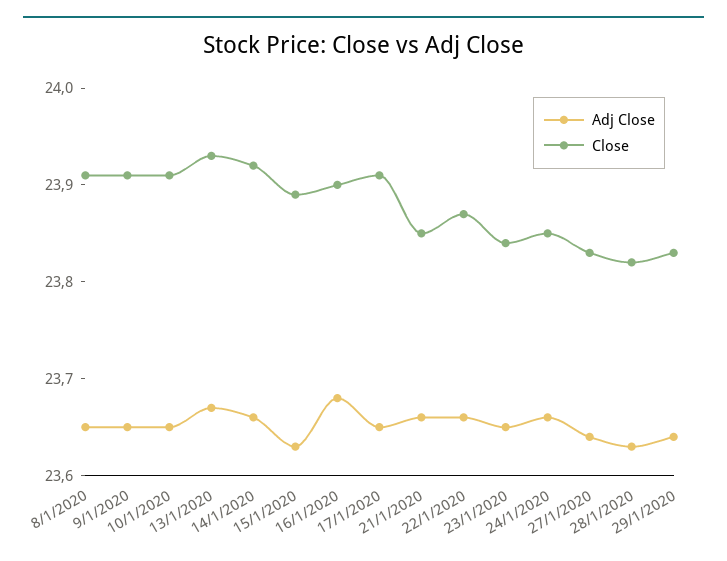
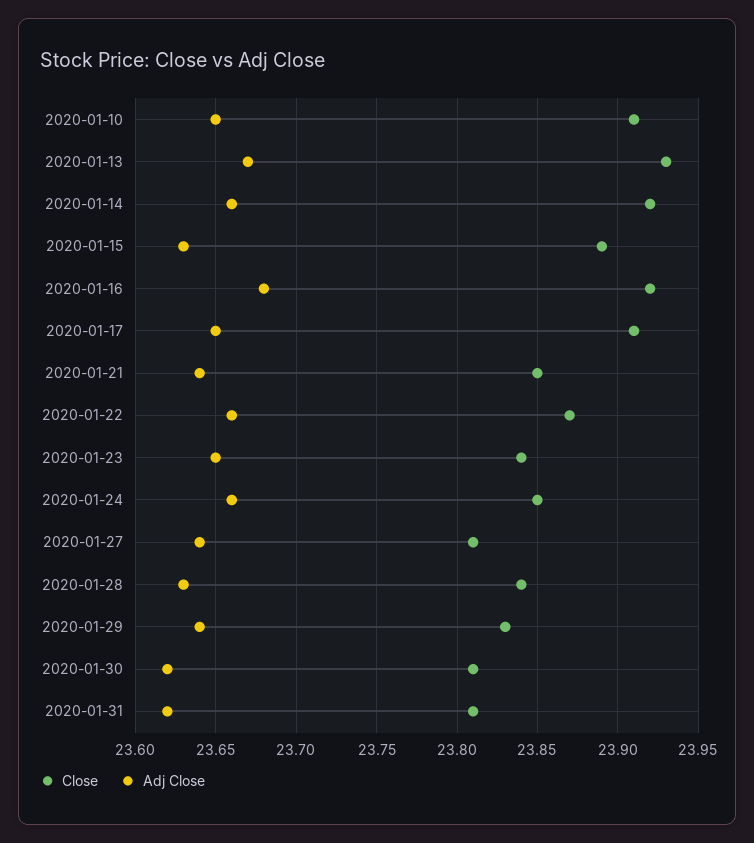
Adj Close, 8/1/2020: 23.65 -> none
Close, 8/1/2020: 23.91 -> none
Adj Close, 9/1/2020: 23.65 -> none
Close, 9/1/2020: 23.91 -> none
Close, 16/1/2020: 23.9 -> 23.92
Adj Close, 21/1/2020: 23.66 -> 23.64
Close, 27/1/2020: 23.83 -> 23.81
Close, 28/1/2020: 23.82 -> 23.84
Close, 2020-01-30: none -> 23.81
Adj Close, 2020-01-30: none -> 23.62
Close, 2020-01-31: none -> 23.81
Adj Close, 2020-01-31: none -> 23.62

